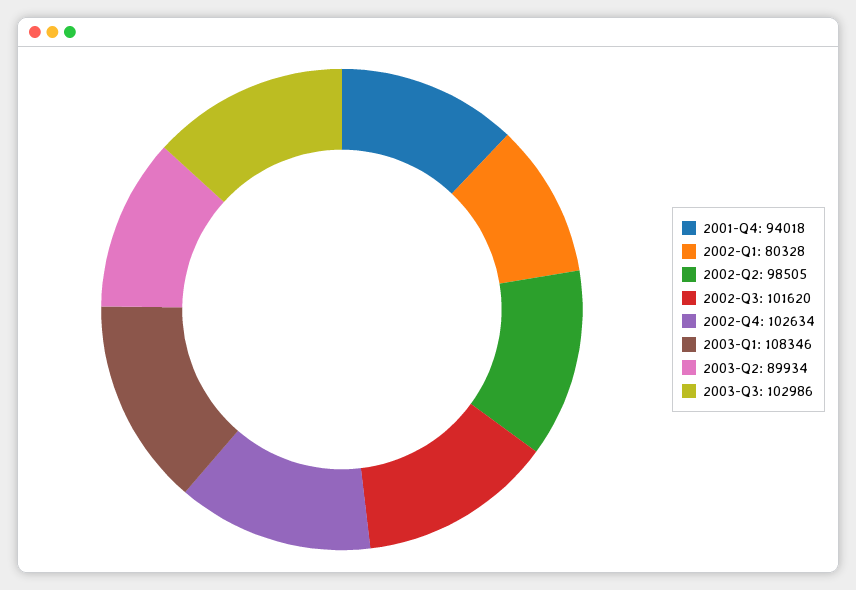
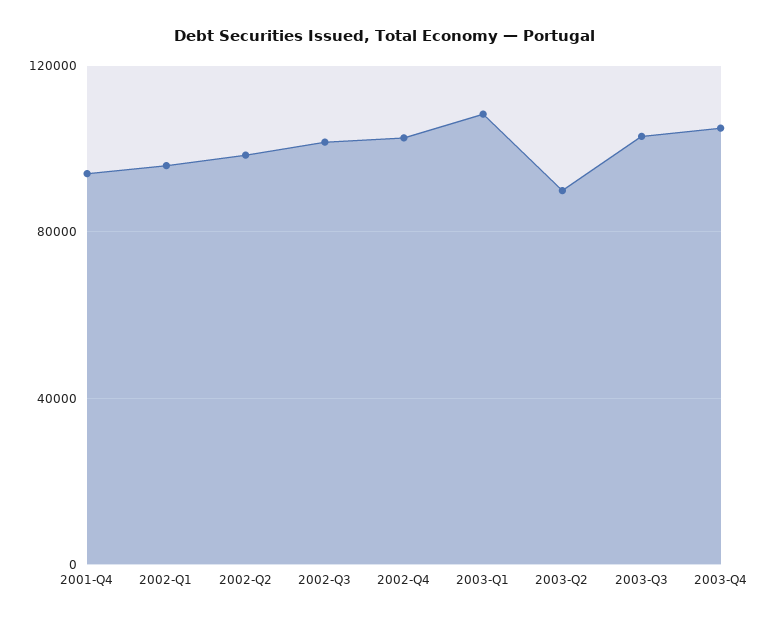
2002-Q1: 80328 -> 95000
2003-Q4: none -> 105000

